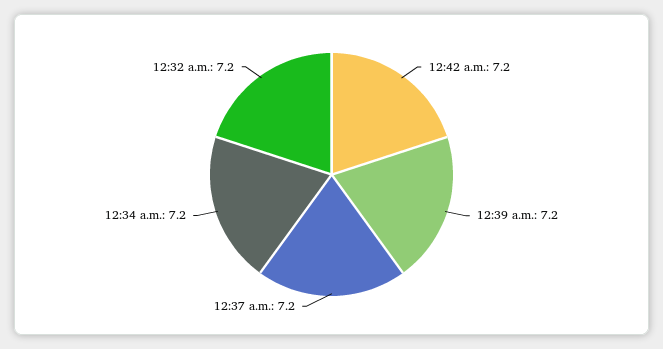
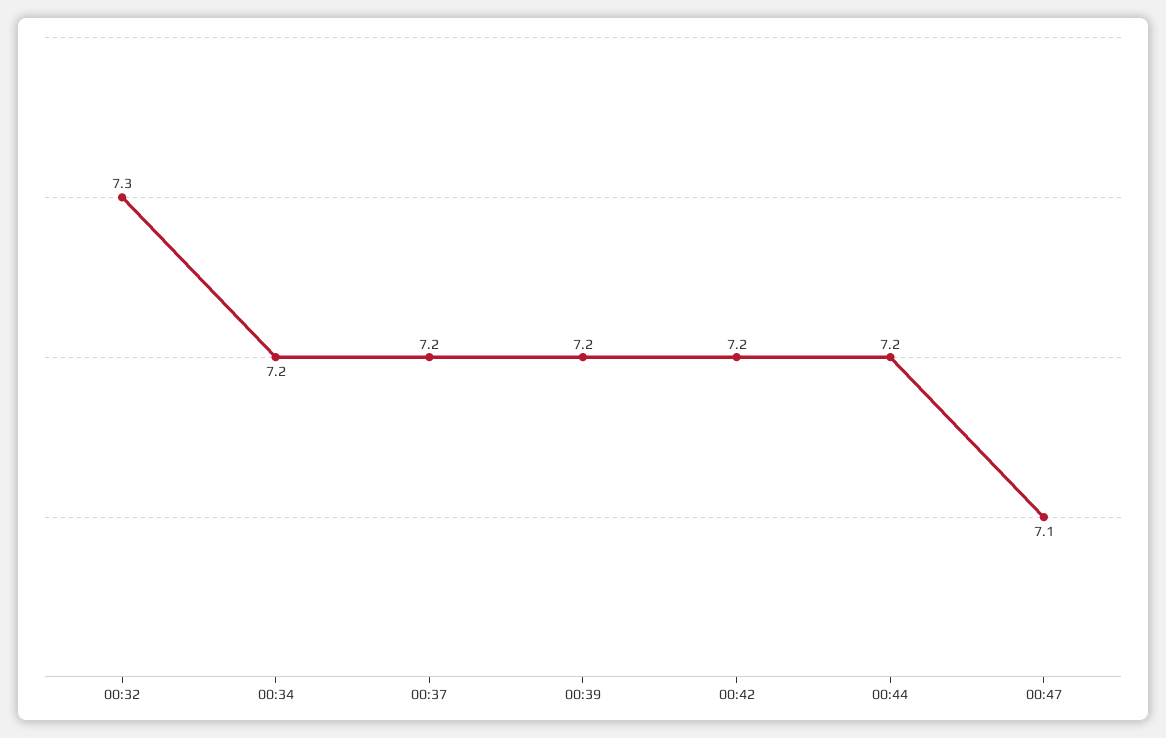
12:32 a.m.: 7.2 -> 7.3
00:44: none -> 7.2
00:47: none -> 7.1

